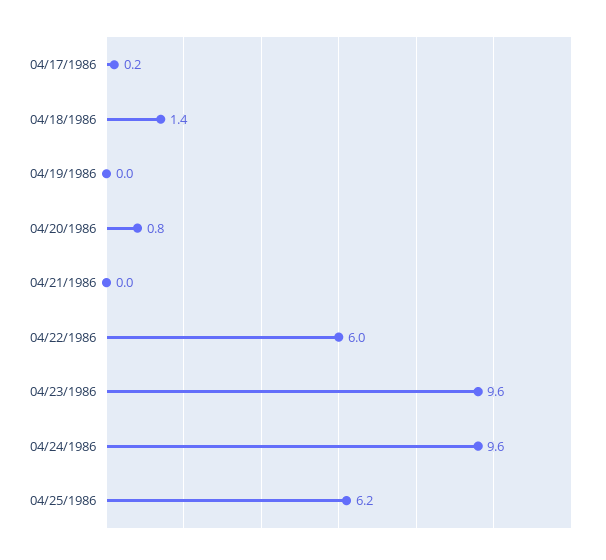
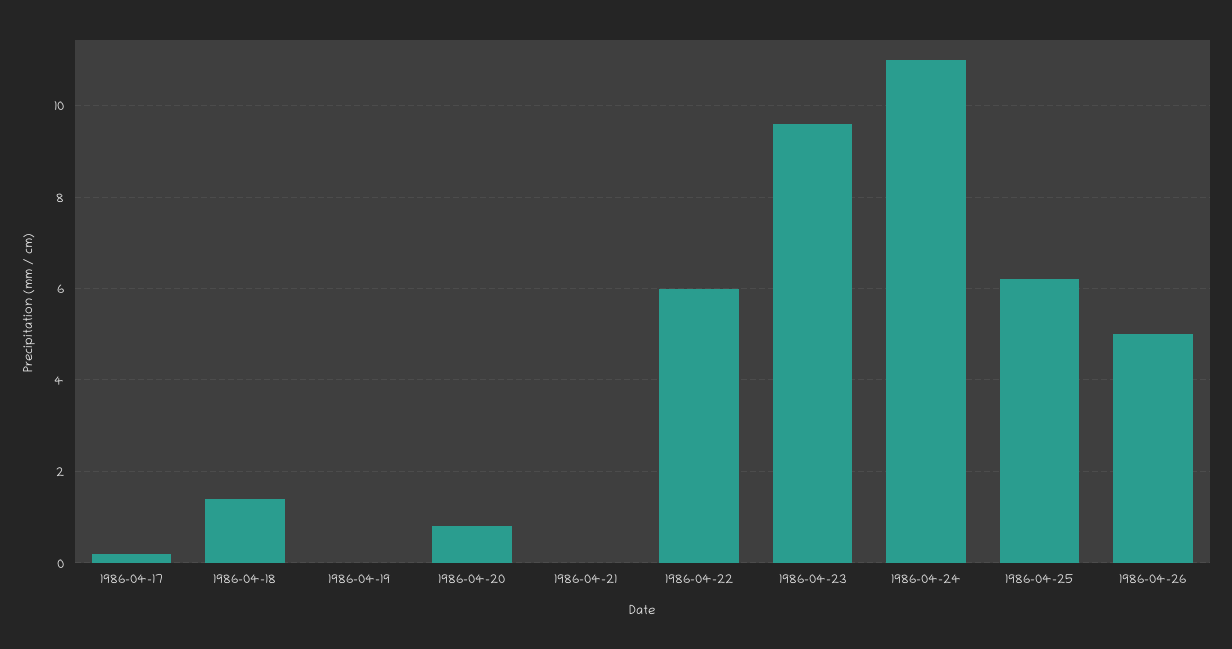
04/24/1986: 9.6 -> 11
1986-04-26: none -> 5

